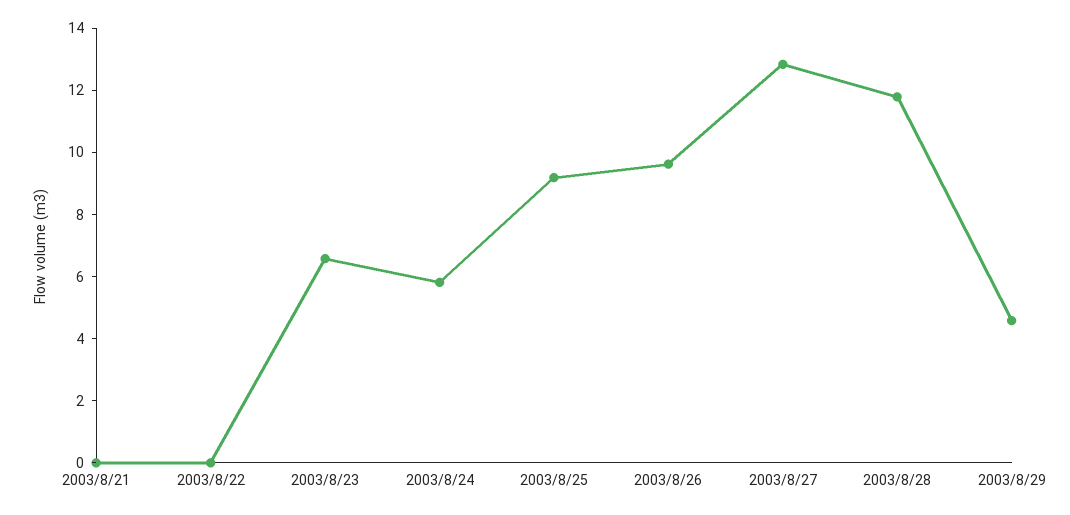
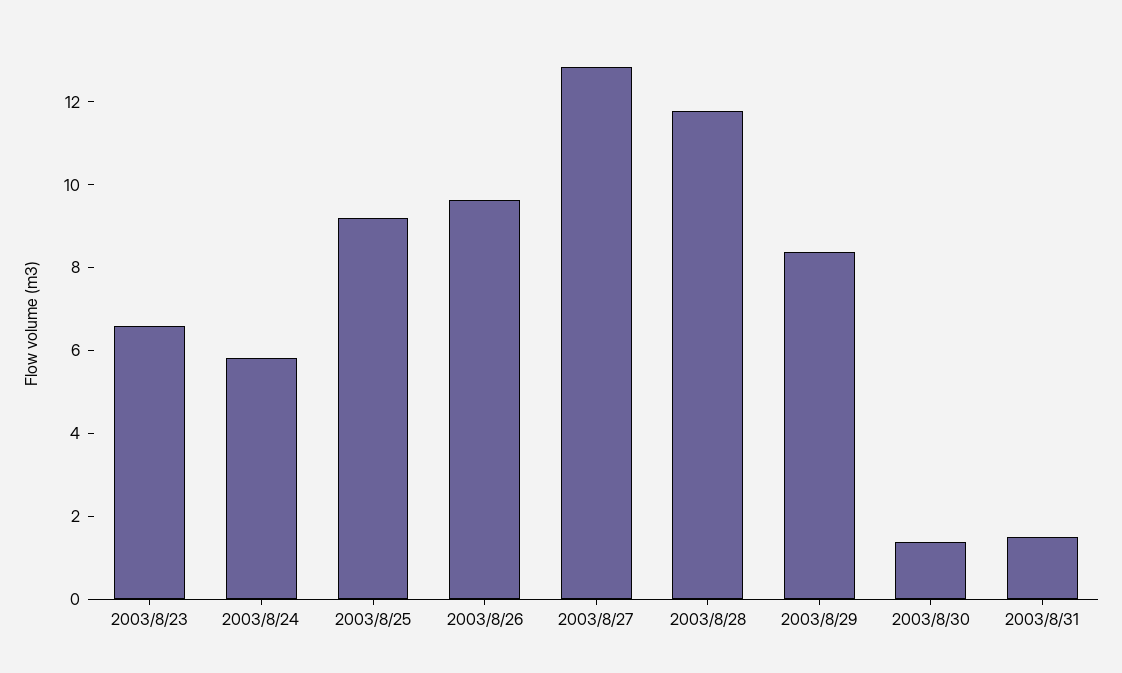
2003/8/21: 0 -> none
2003/8/22: 0 -> none
2003/8/29: 4.5 -> 8.5
2003/8/30: none -> 1.5
2003/8/31: none -> 1.5

